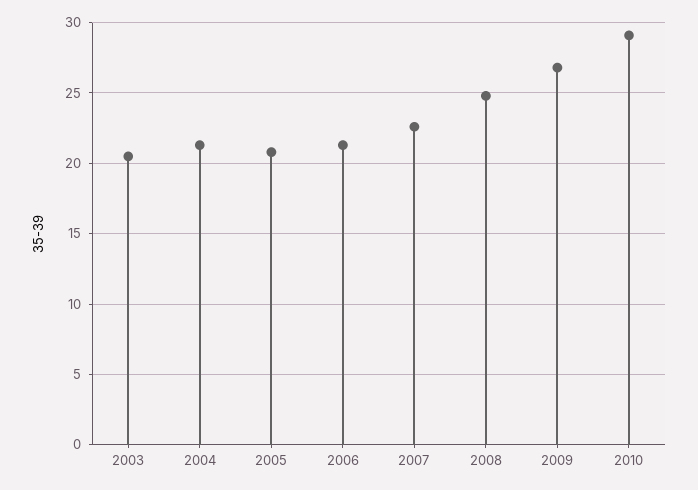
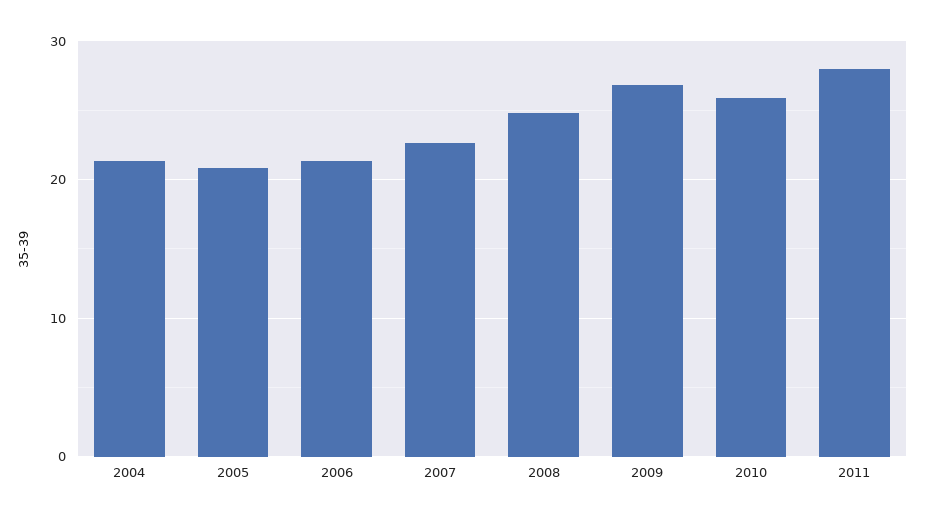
2003: 20.5 -> none
2010: 29 -> 26
2011: none -> 28

